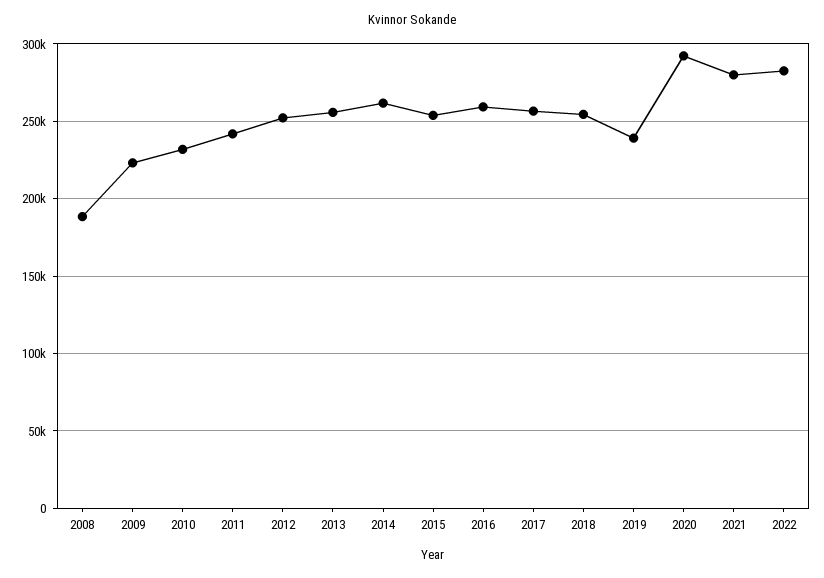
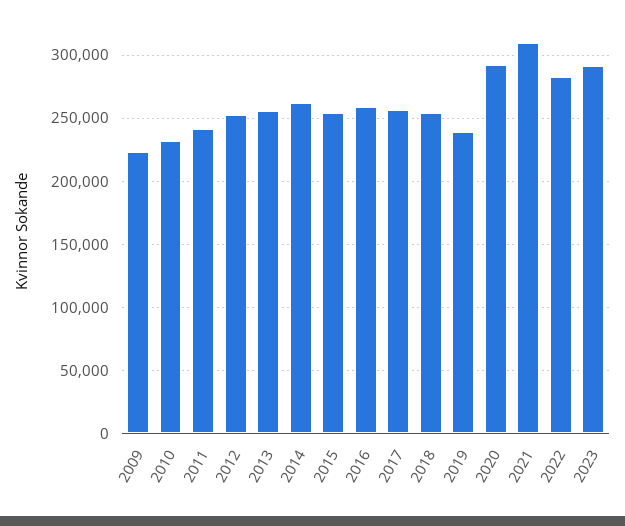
2008: 190000 -> none
2021: 280000 -> 310000
2023: none -> 290000

